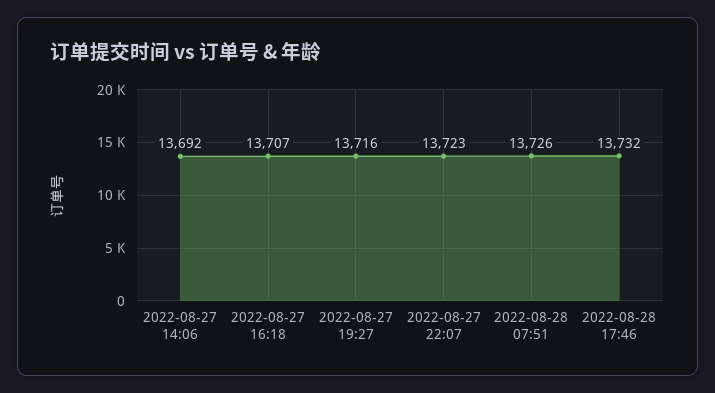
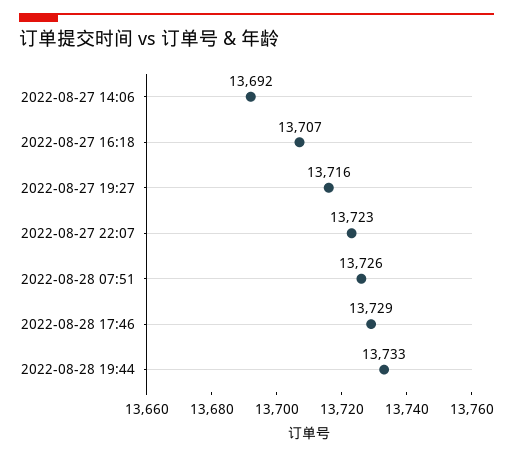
2022-08-28 17:46: 13732 -> 13729
2022-08-28 19:44: none -> 13733

